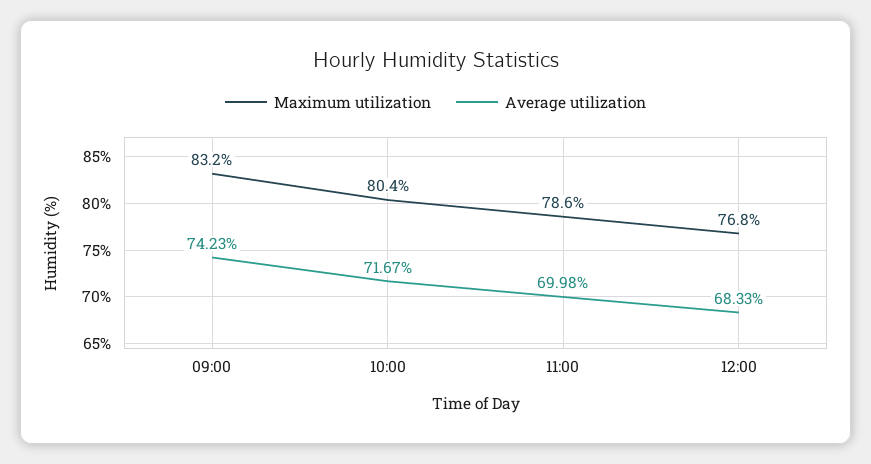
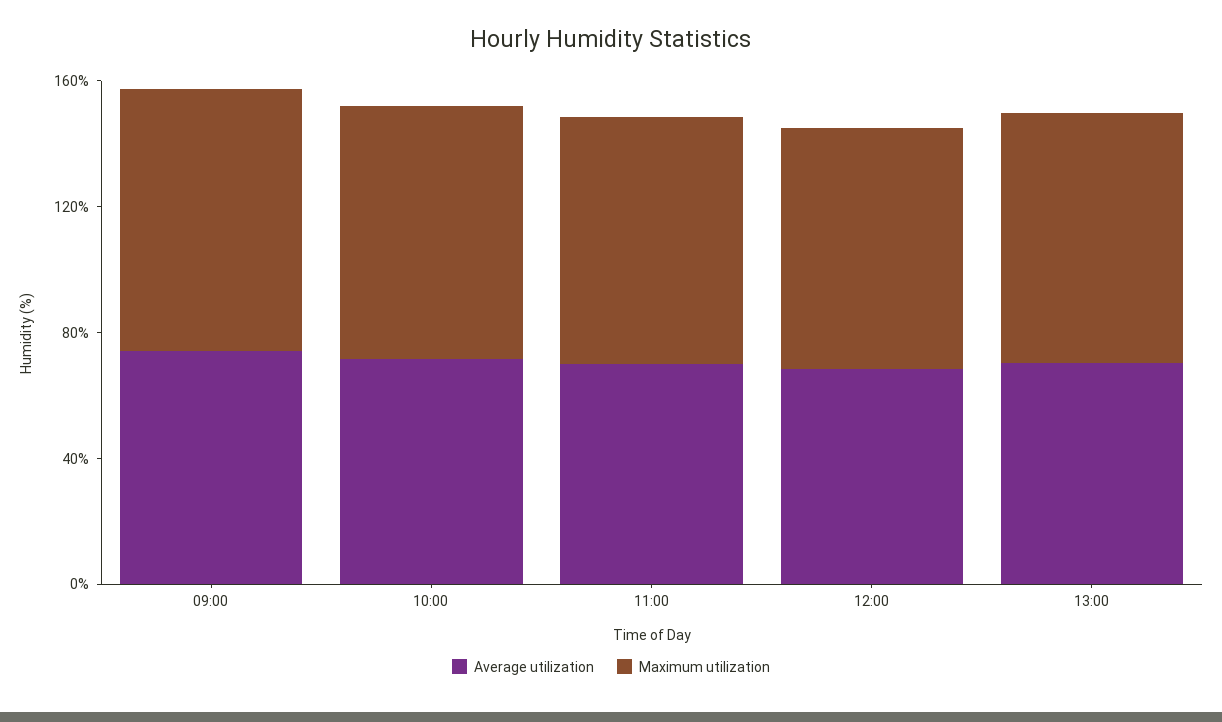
Average utilization, 13:00: none -> 70
Maximum utilization, 13:00: none -> 80

